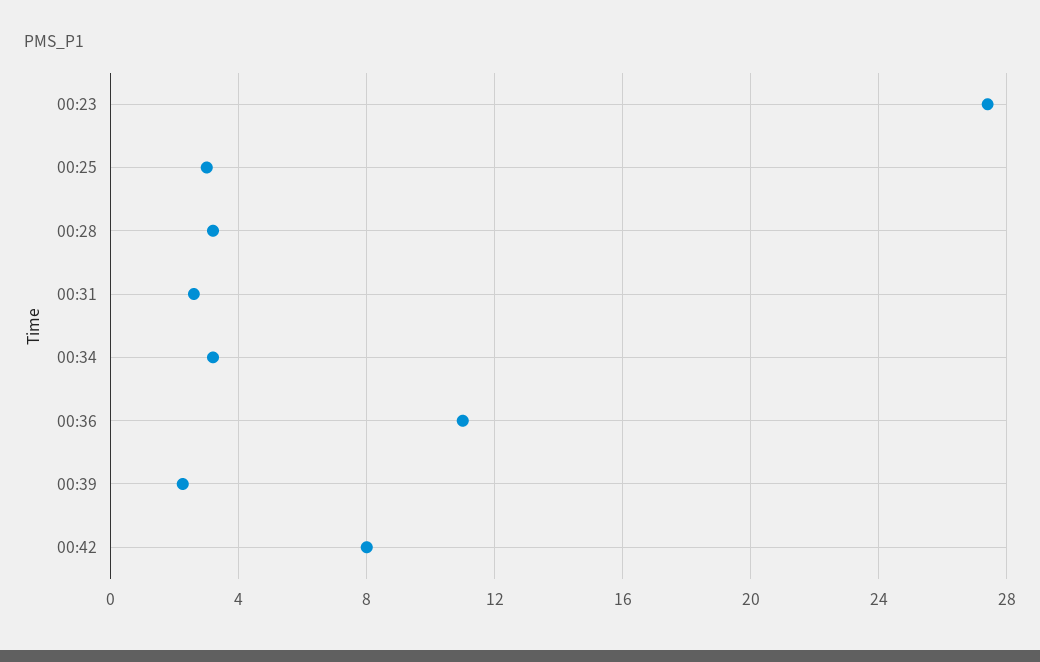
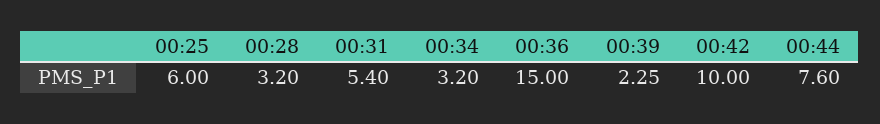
00:23: 27.5 -> none
00:25: 3 -> 6
00:31: 2.5 -> 5.4
00:36: 11 -> 15
00:42: 8 -> 10
00:44: none -> 7.6

